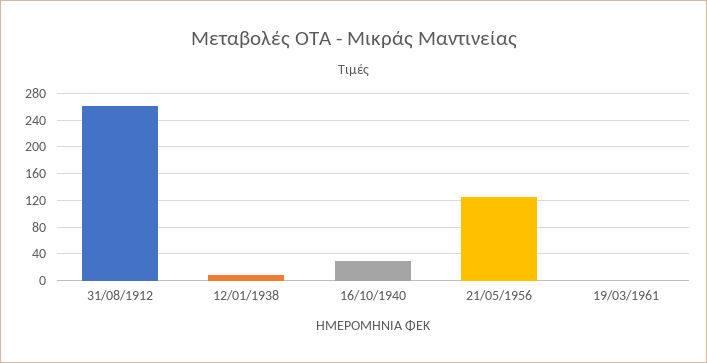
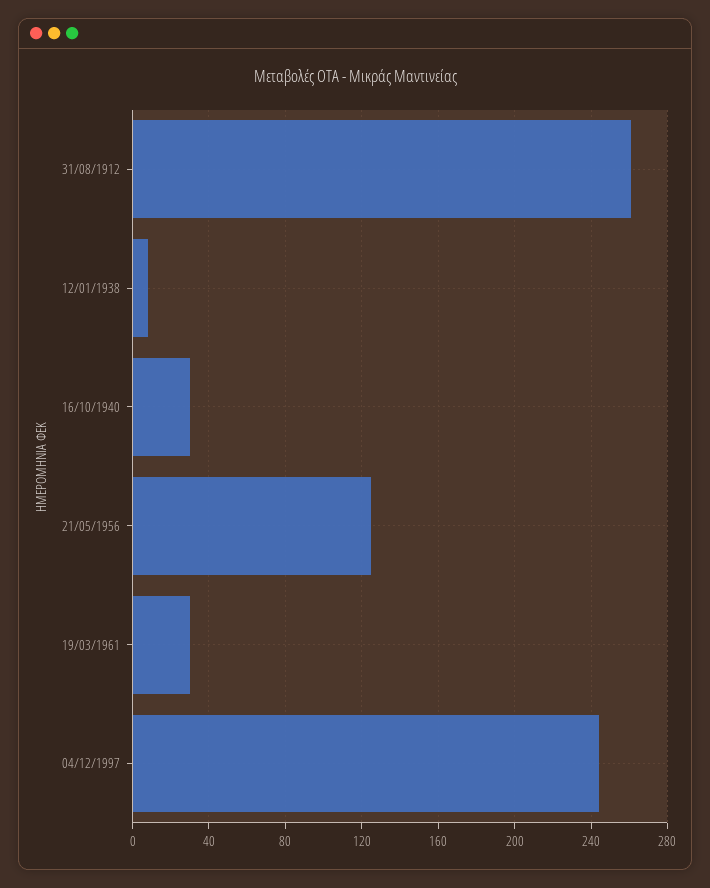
19/03/1961: 0 -> 30
04/12/1997: none -> 245

